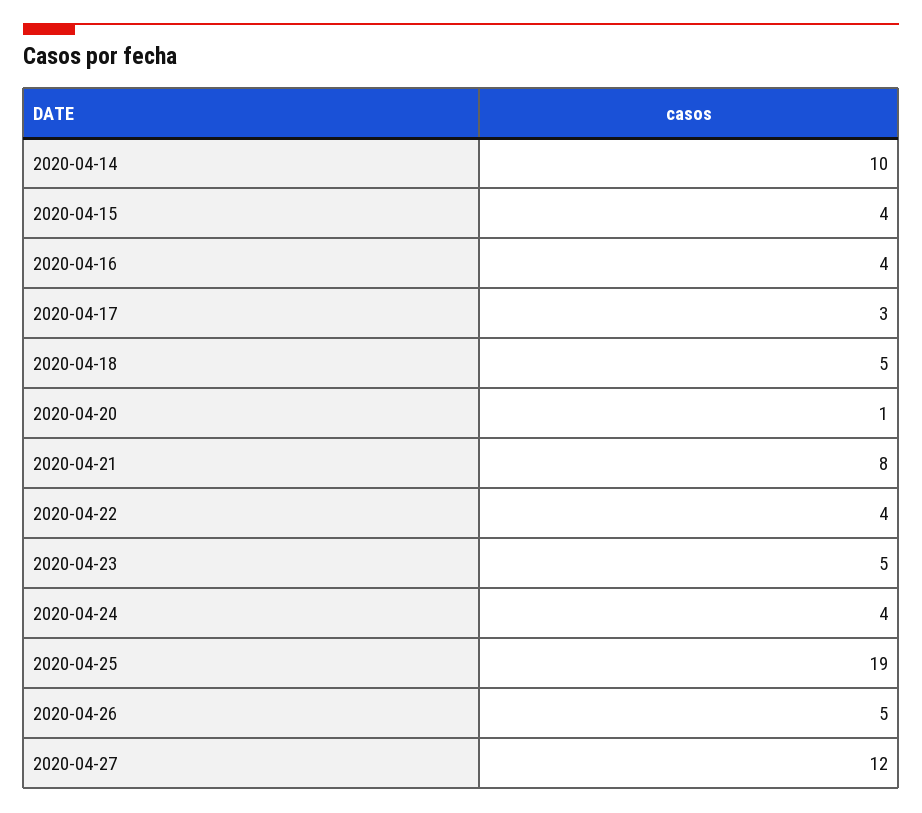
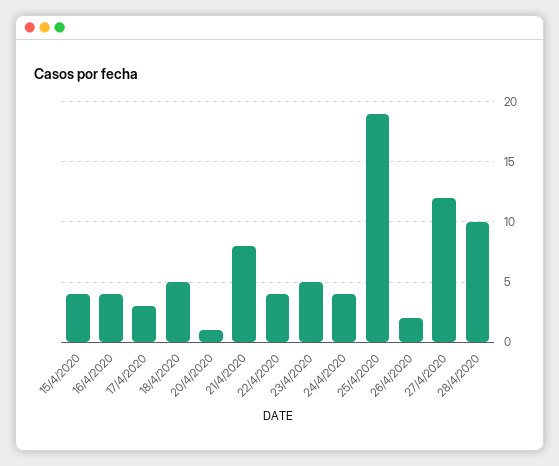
2020-04-14: 10 -> none
2020-04-26: 5 -> 2
28/4/2020: none -> 10

